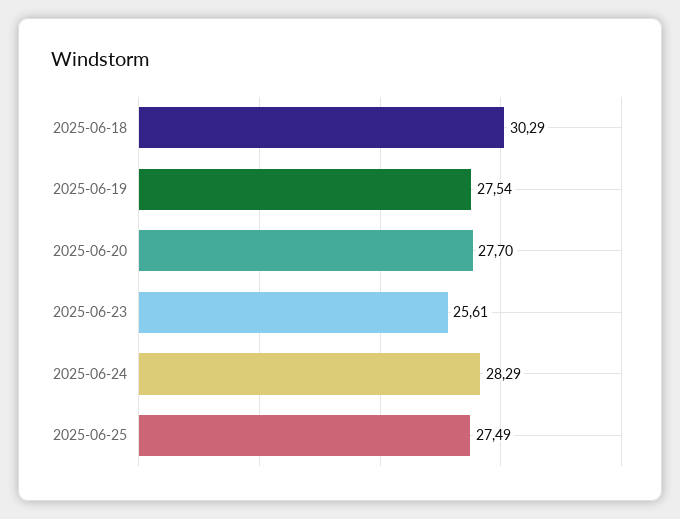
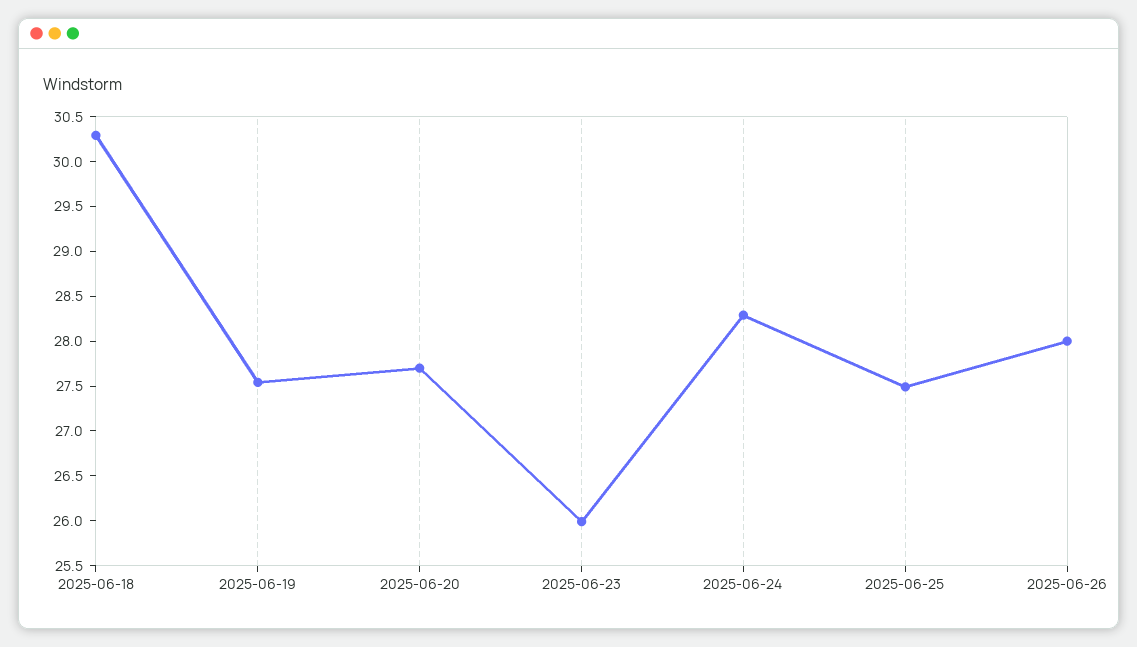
2025-06-23: 25.61 -> 26
2025-06-26: none -> 28

